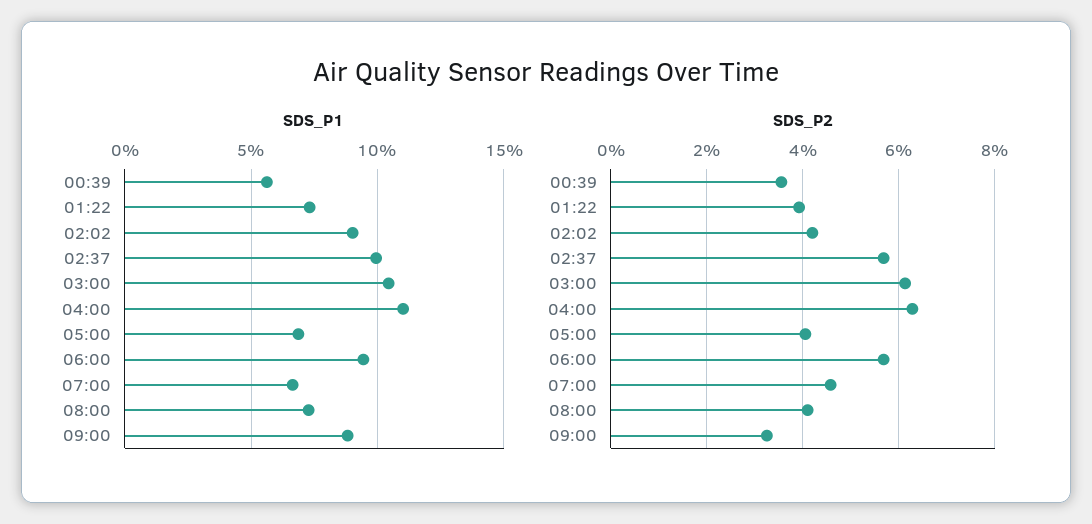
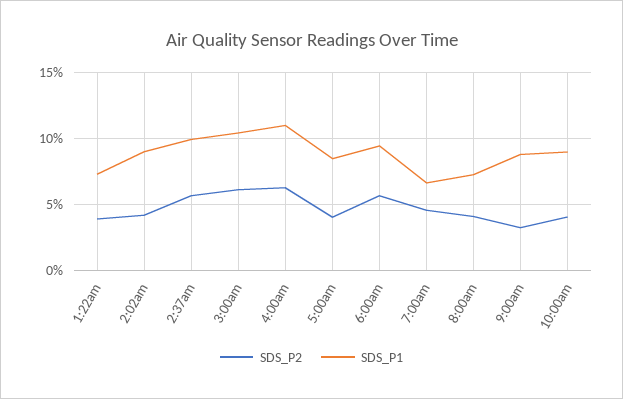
SDS_P1, 00:39: 5.5 -> none
SDS_P1, 05:00: 7 -> 8.5
SDS_P2, 00:39: 3.6 -> none
SDS_P2, 10:00am: none -> 4
SDS_P1, 10:00am: none -> 9

